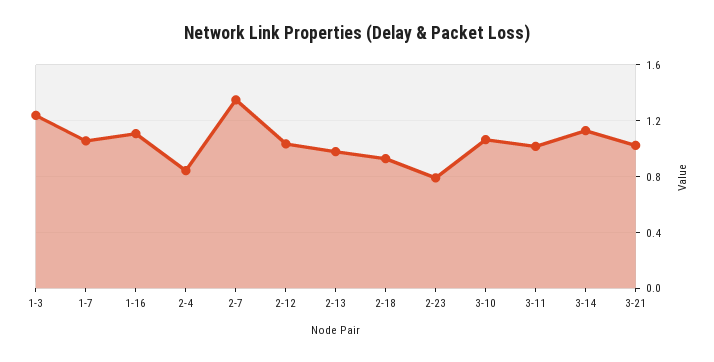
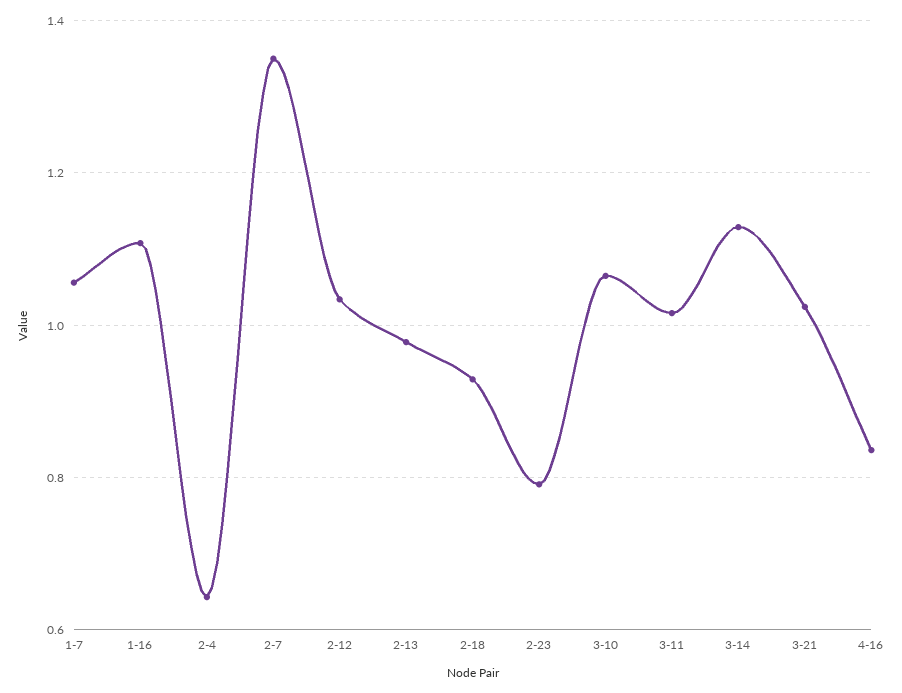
1-3: 1.25 -> none
2-4: 0.85 -> 0.64
4-16: none -> 0.84

